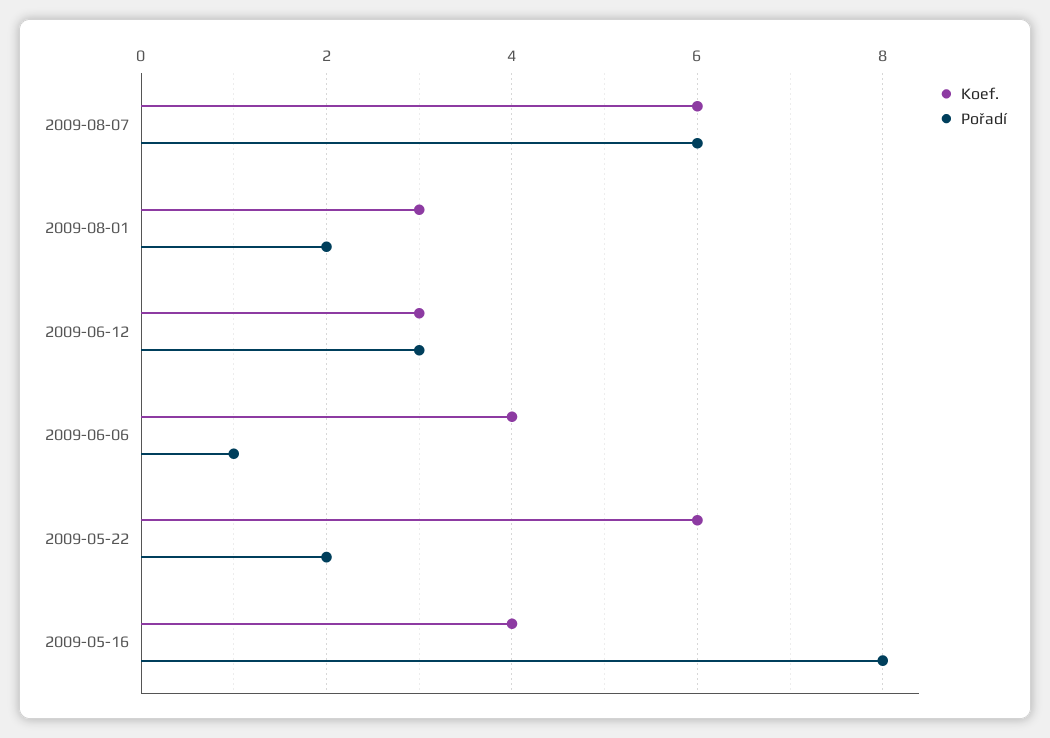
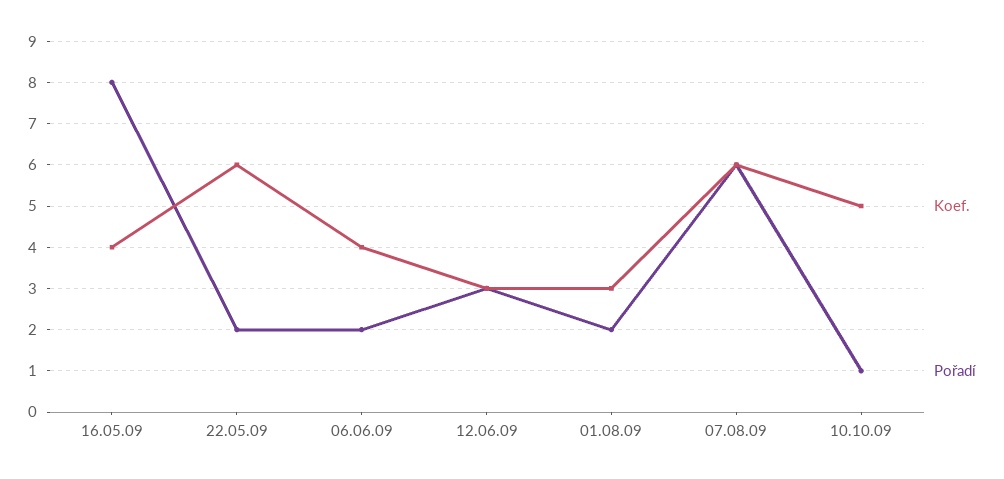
Pořadí, 2009-06-06: 1 -> 2
Koef., 10.10.09: none -> 5
Pořadí, 10.10.09: none -> 1

